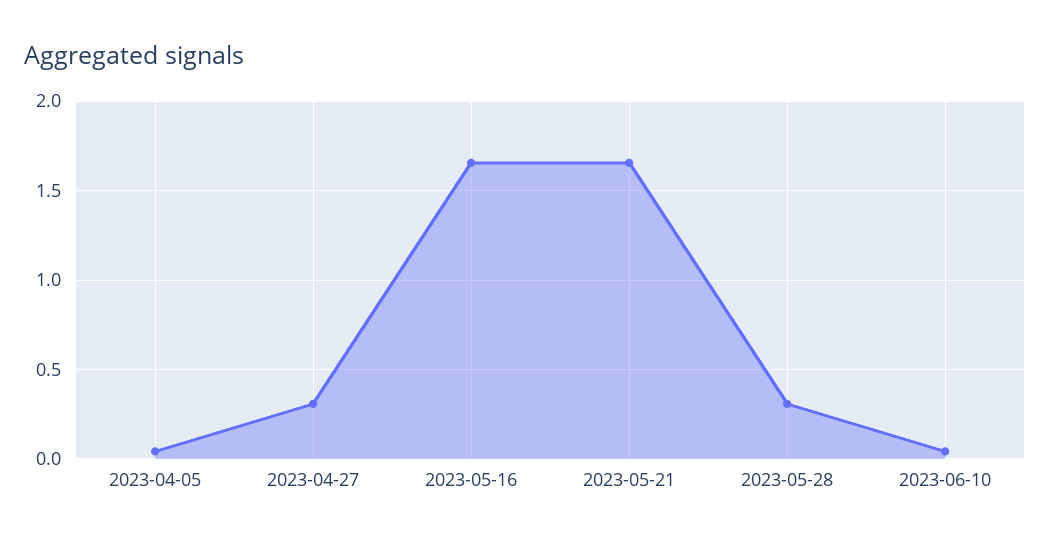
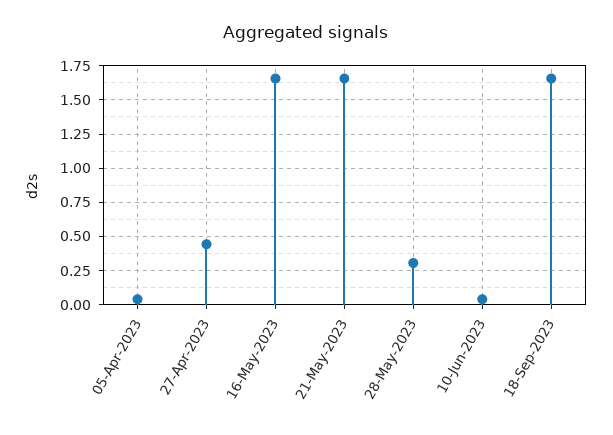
2023-04-27: 0.3 -> 0.45
18-Sep-2023: none -> 1.65

